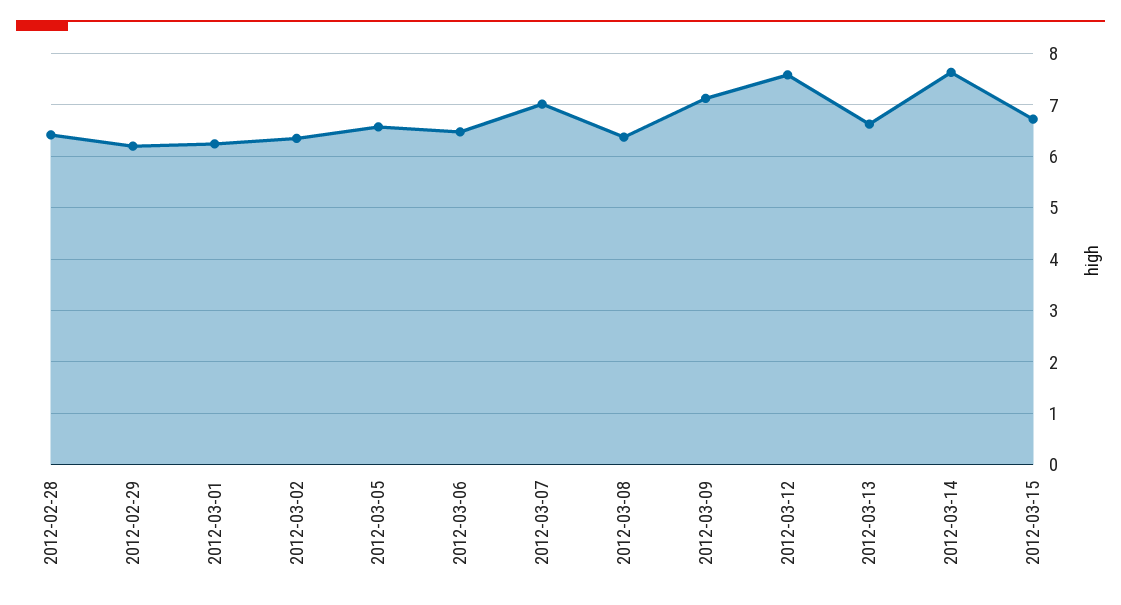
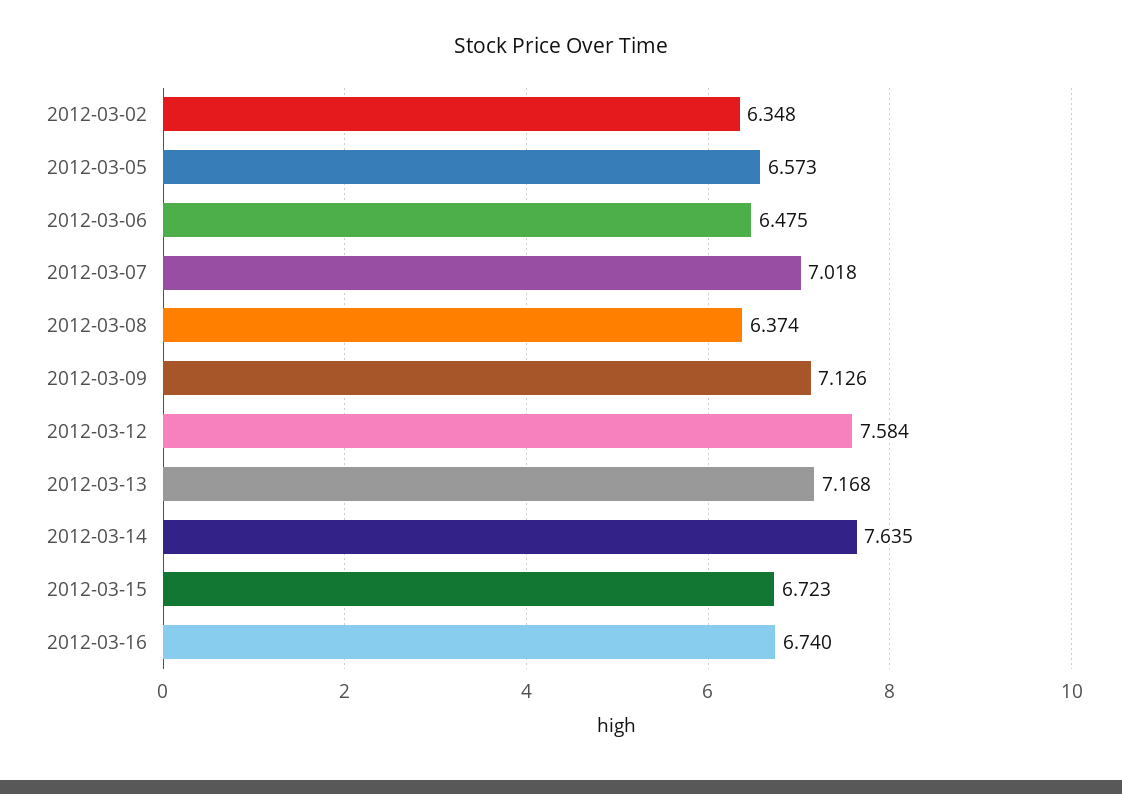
2012-02-28: 6.4 -> none
2012-02-29: 6.2 -> none
2012-03-01: 6.2 -> none
2012-03-13: 6.6 -> 7.168
2012-03-16: none -> 6.74

